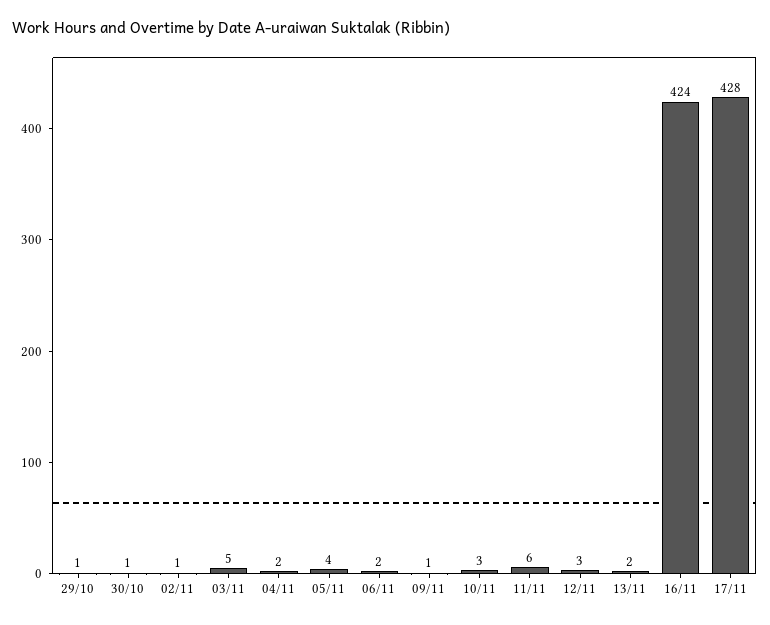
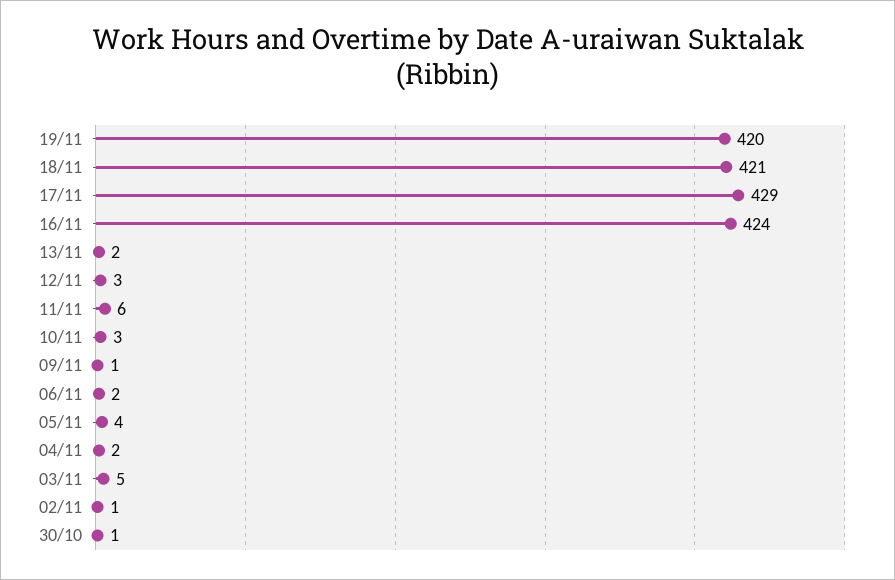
29/10: 1 -> none
17/11: 428 -> 429
19/11: none -> 420
18/11: none -> 421

